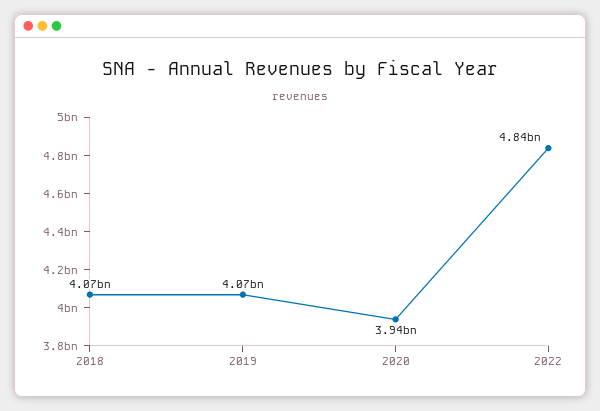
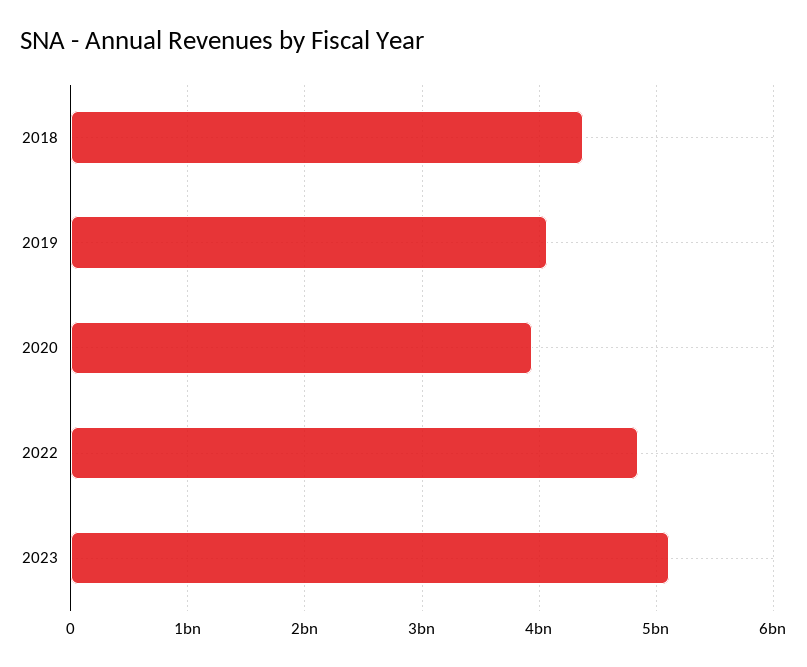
2018: 4070000000 -> 4400000000
2023: none -> 5100000000

